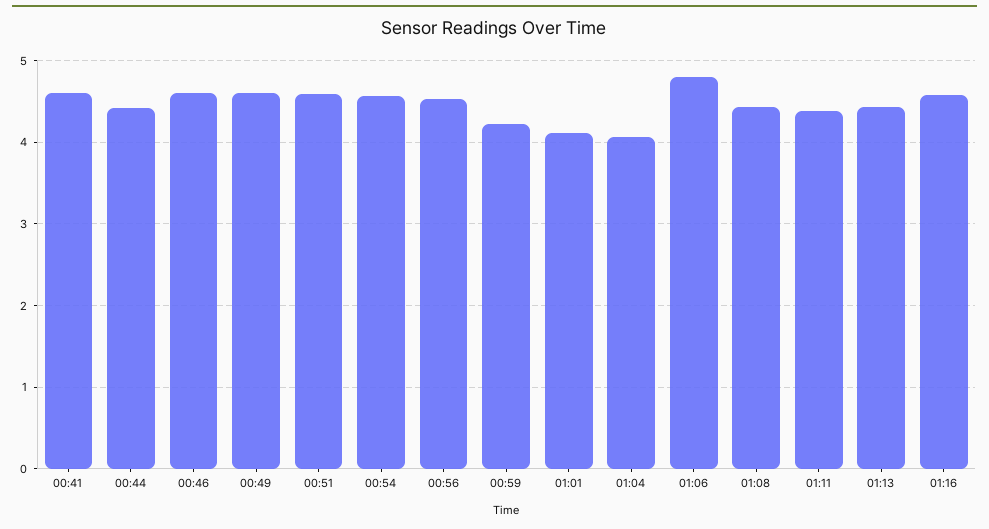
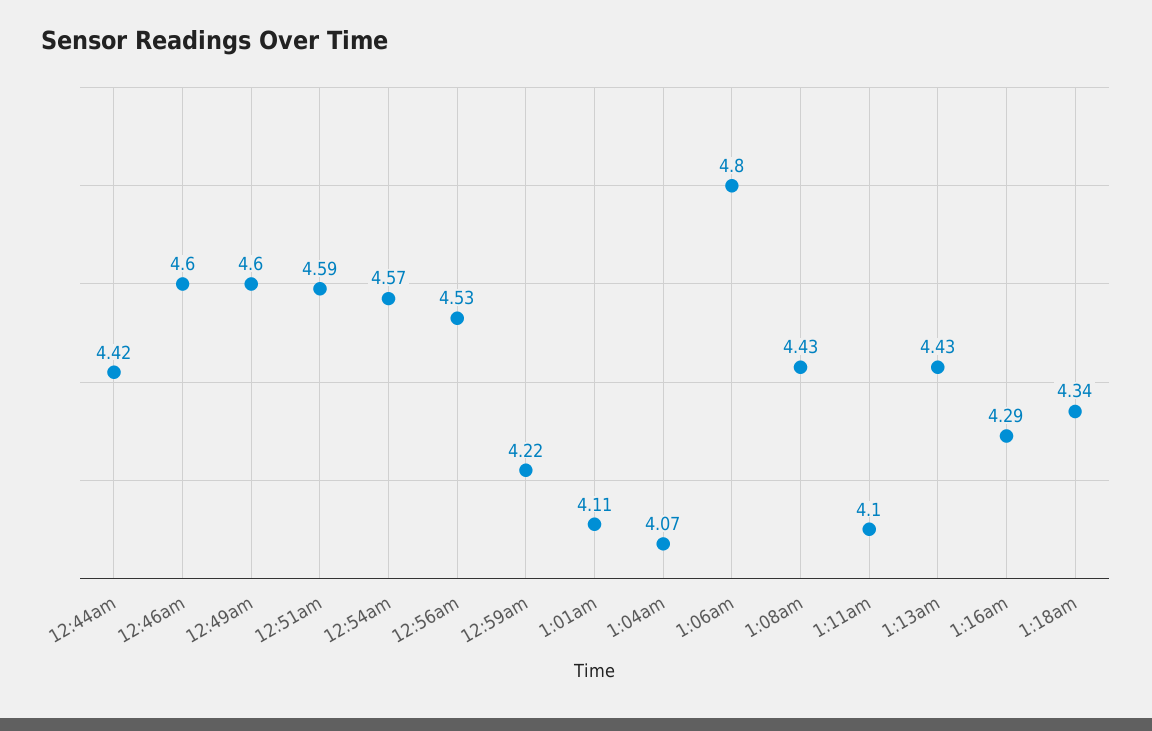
00:41: 4.6 -> none
01:11: 4.4 -> 4.1
01:16: 4.6 -> 4.29
1:18am: none -> 4.34

